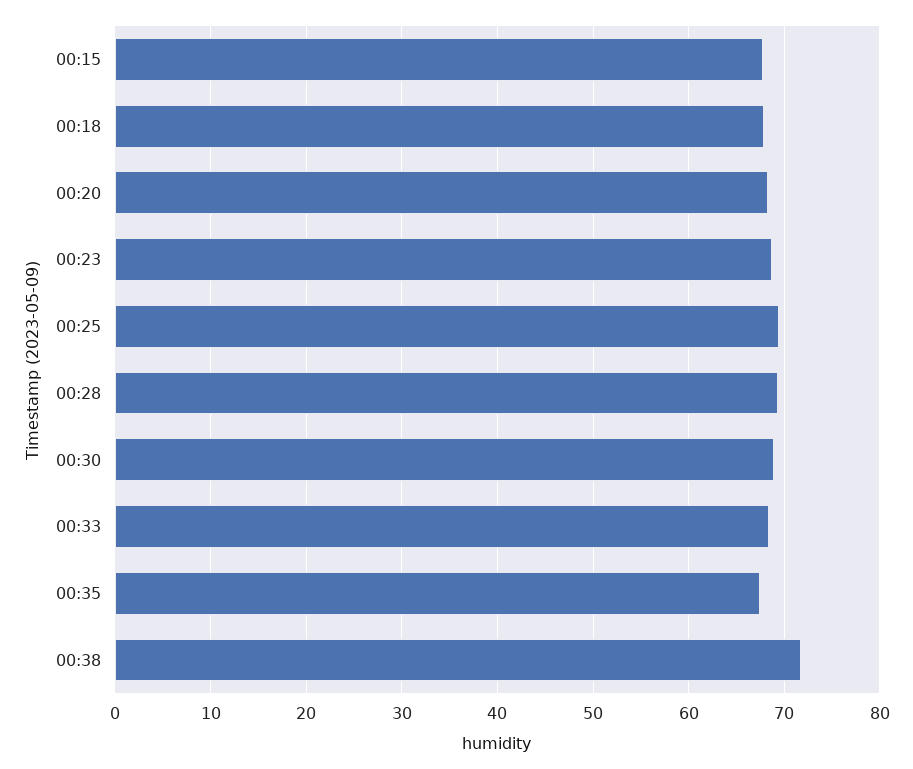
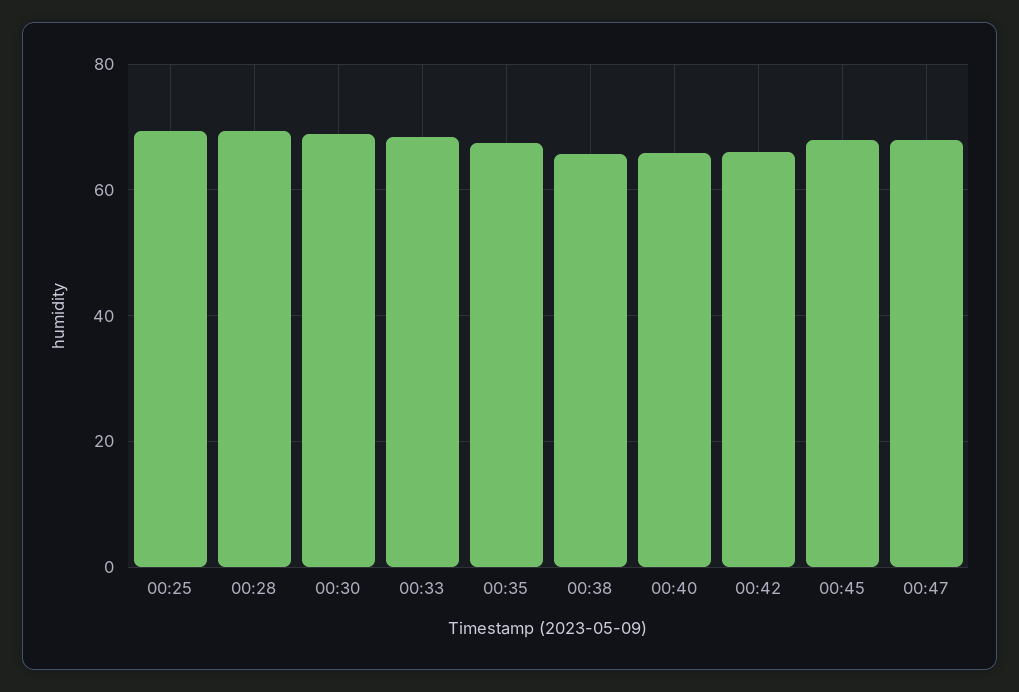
00:15: 68 -> none
00:18: 68 -> none
00:20: 68 -> none
00:23: 69 -> none
00:38: 72 -> 66
00:40: none -> 66
00:42: none -> 66
00:45: none -> 68
00:47: none -> 68

